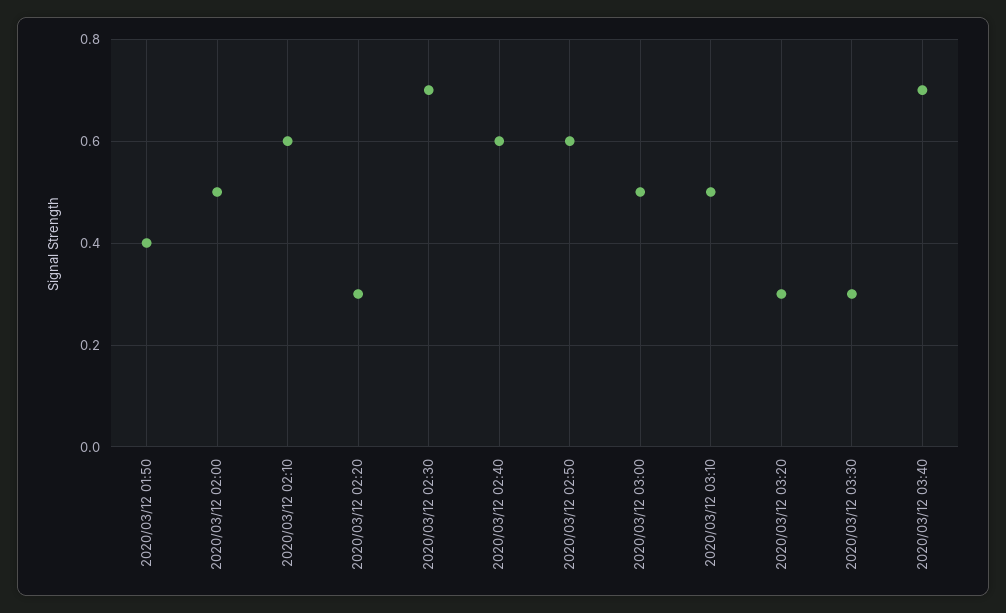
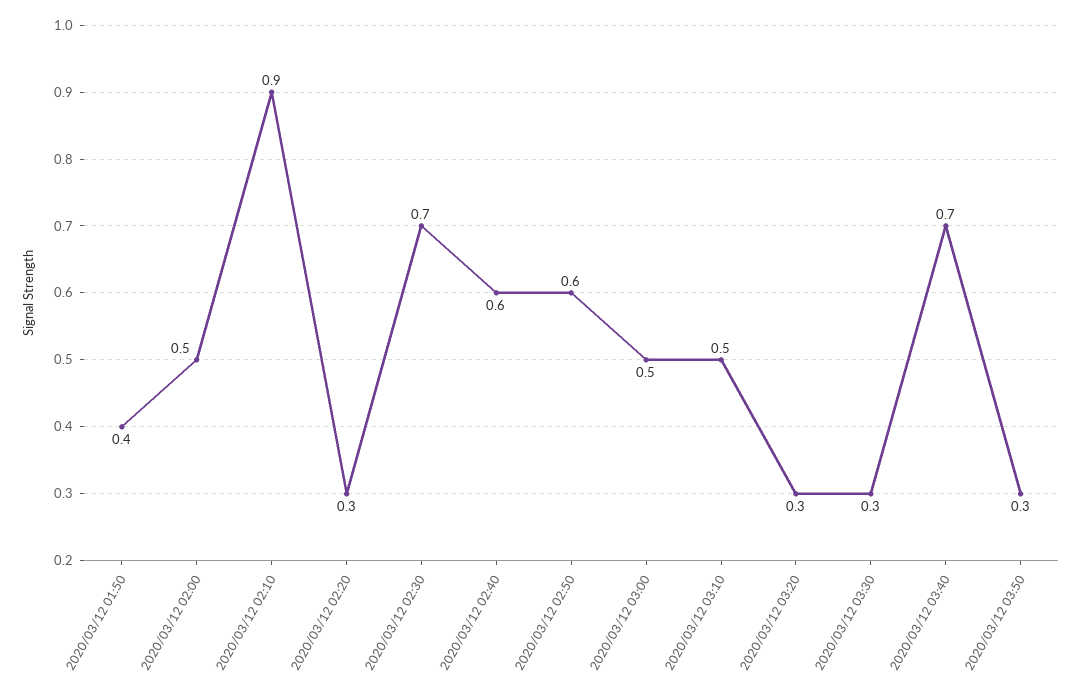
2020/03/12 02:10: 0.6 -> 0.9
2020/03/12 03:50: none -> 0.3

